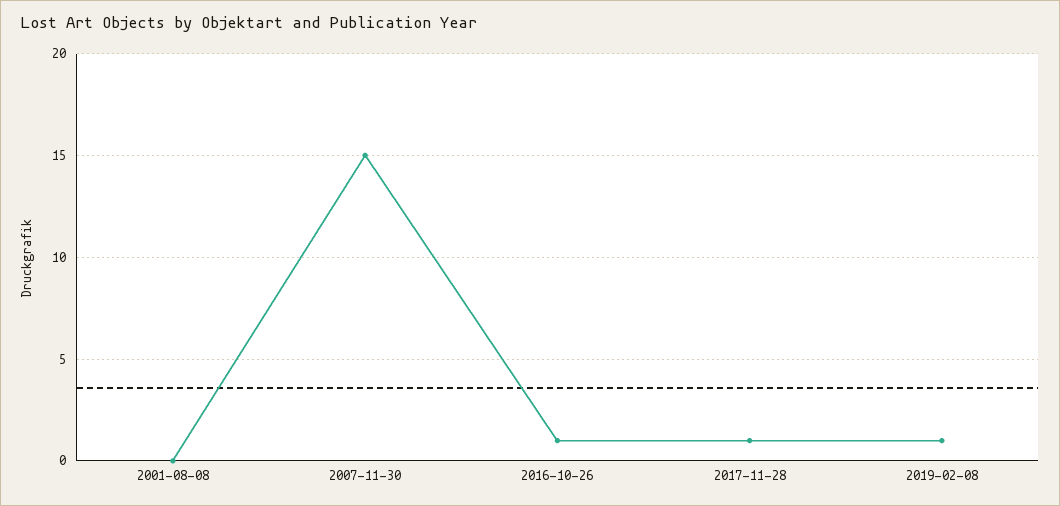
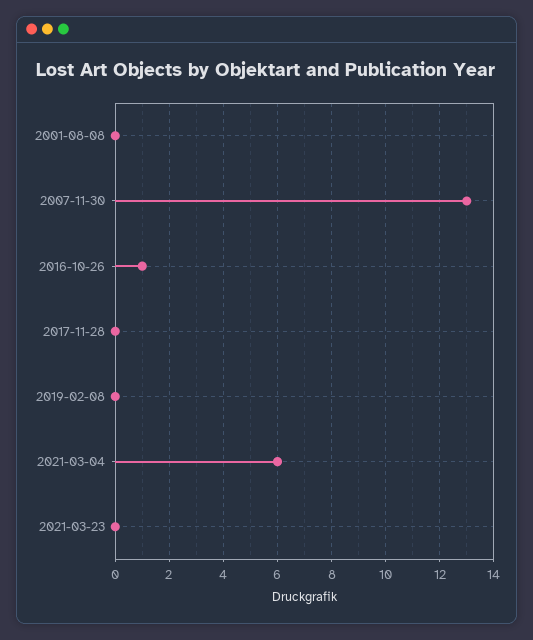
2007-11-30: 15 -> 13
2017-11-28: 1 -> 0
2019-02-08: 1 -> 0
2021-03-04: none -> 6
2021-03-23: none -> 0

